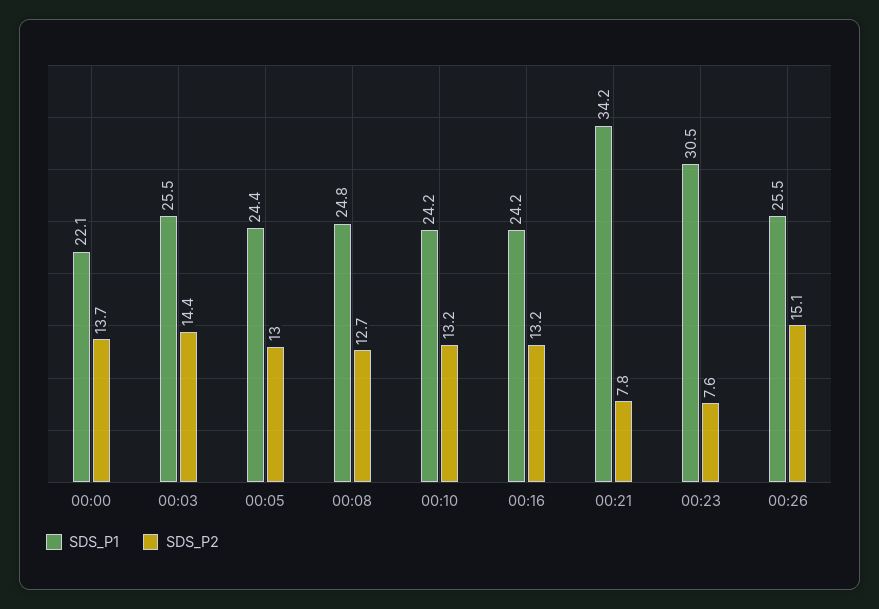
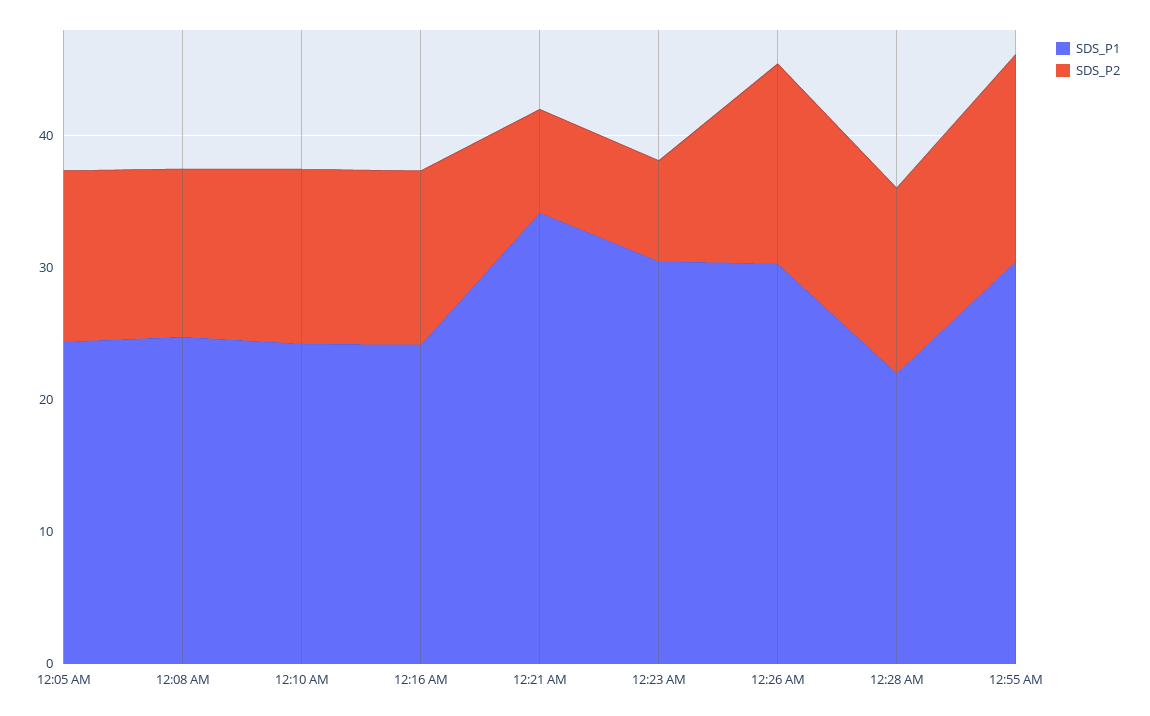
SDS_P1, 00:00: 22.1 -> none
SDS_P2, 00:00: 13.7 -> none
SDS_P1, 00:03: 25.5 -> none
SDS_P2, 00:03: 14.4 -> none
SDS_P1, 00:26: 25.5 -> 30
SDS_P1, 12:28 AM: none -> 22
SDS_P2, 12:28 AM: none -> 14
SDS_P1, 12:55 AM: none -> 30
SDS_P2, 12:55 AM: none -> 16

